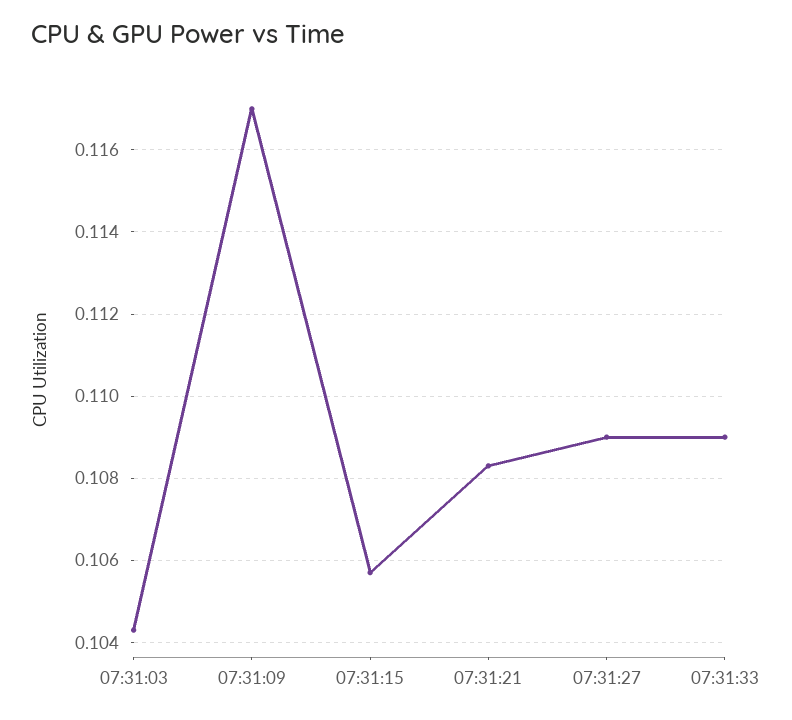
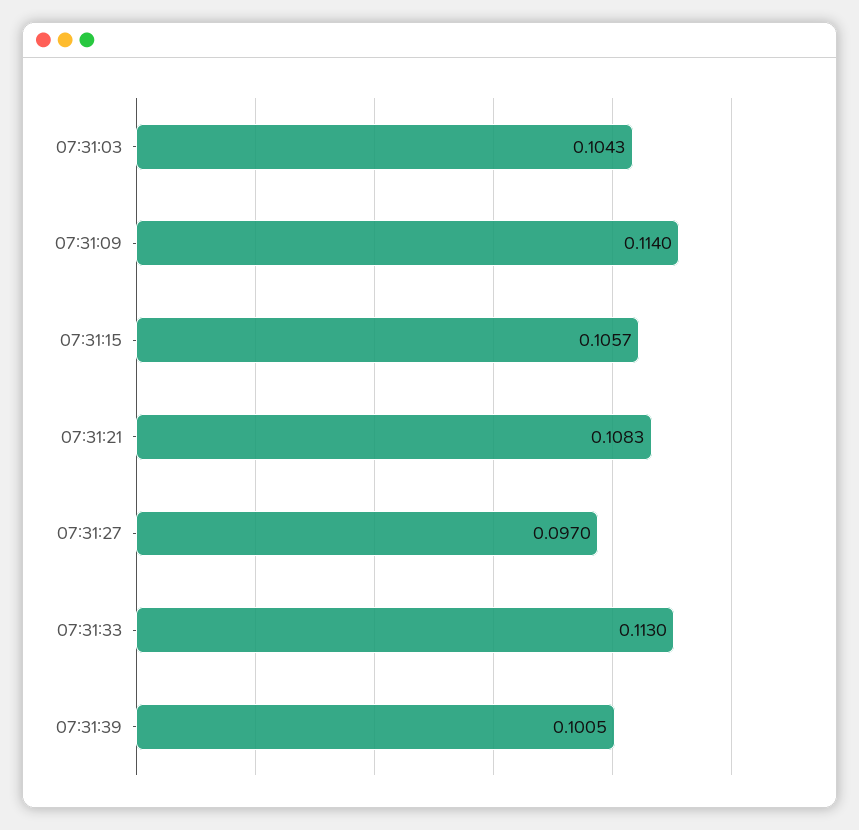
07:31:09: 0.117 -> 0.114
07:31:27: 0.109 -> 0.097
07:31:33: 0.109 -> 0.113
07:31:39: none -> 0.1005

